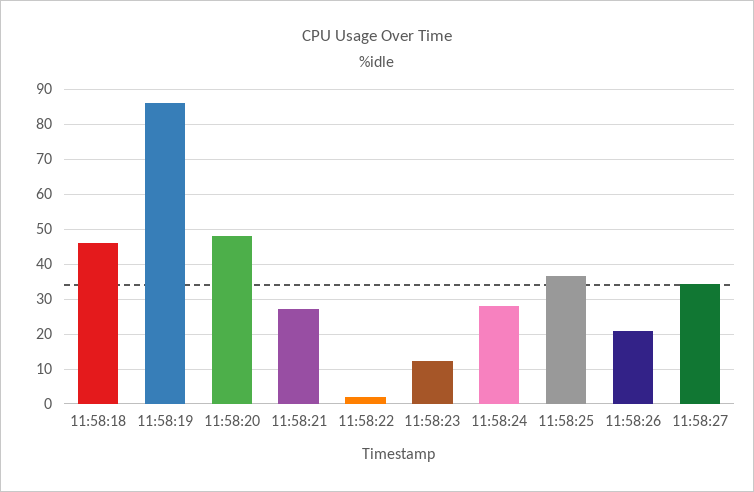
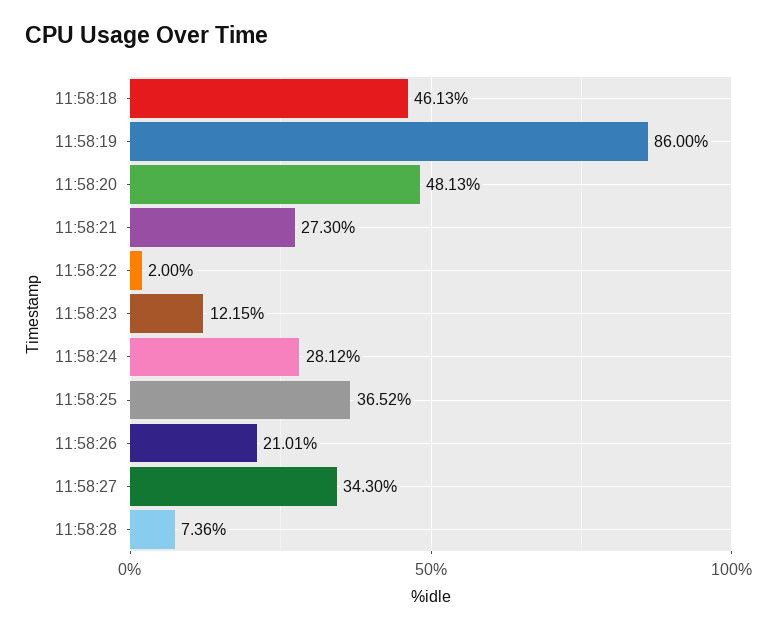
11:58:28: none -> 7.36

